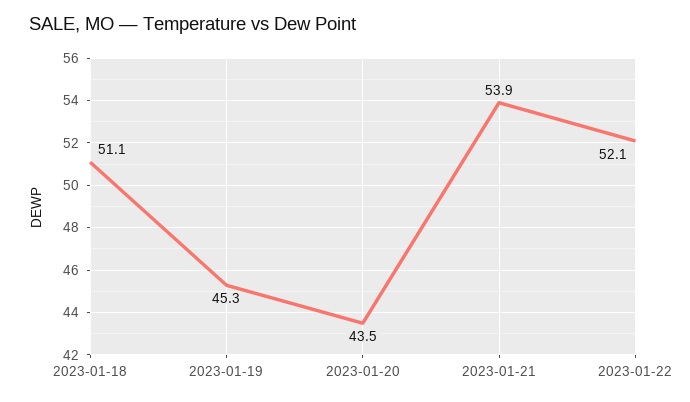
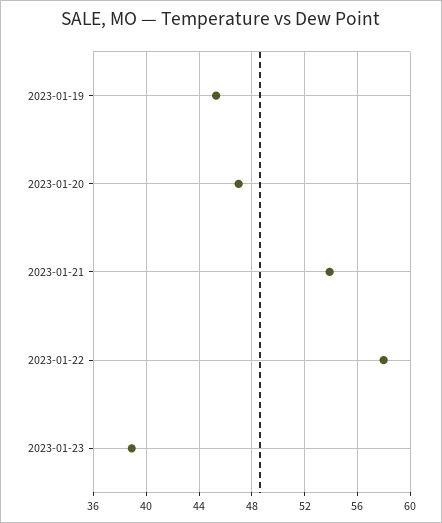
2023-01-18: 51.1 -> none
2023-01-20: 43.5 -> 47
2023-01-22: 52.1 -> 58
2023-01-23: none -> 39

